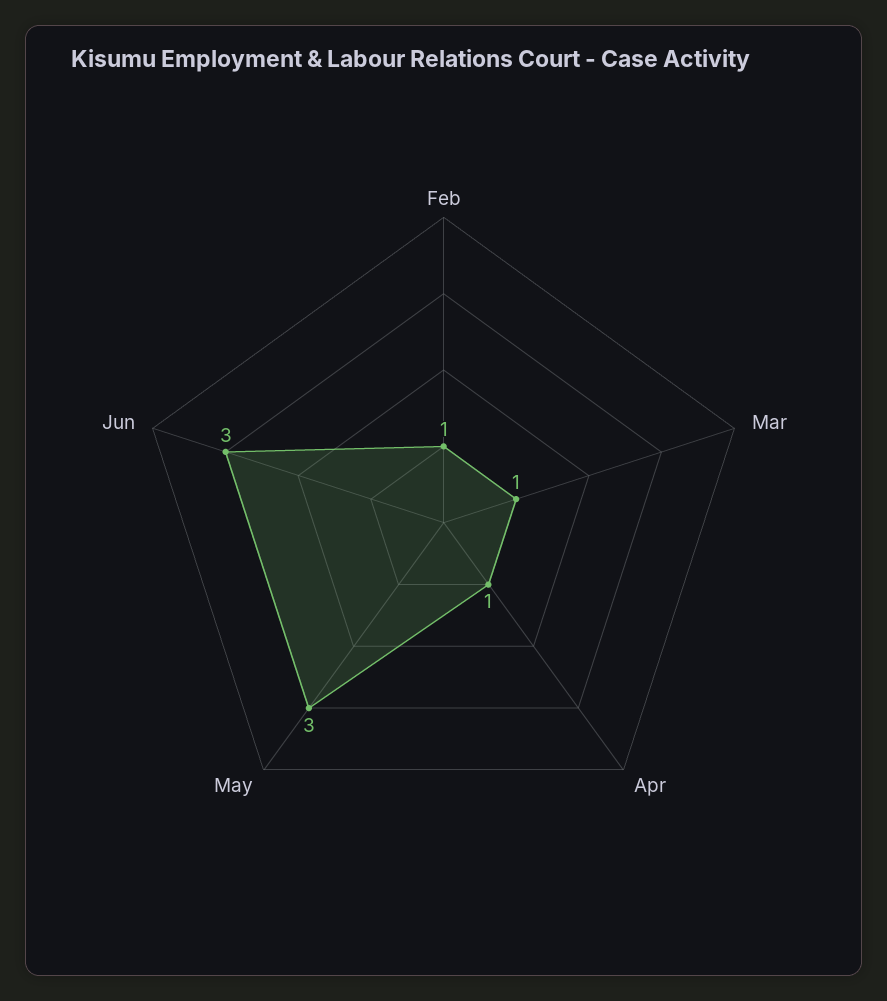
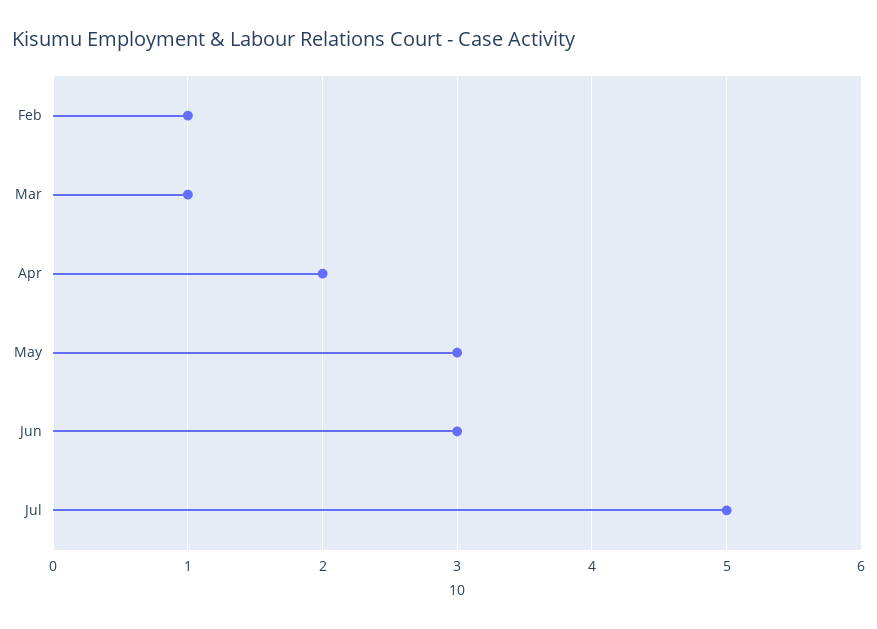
Apr: 1 -> 2
Jul: none -> 5

